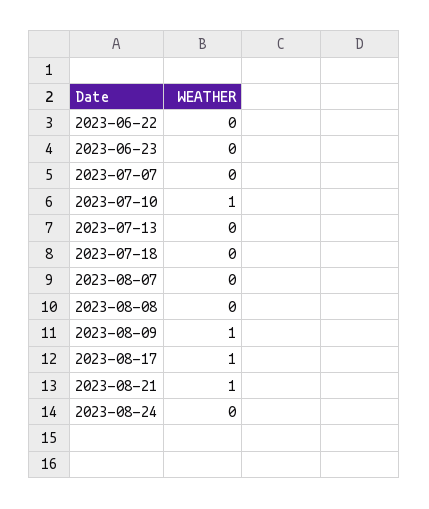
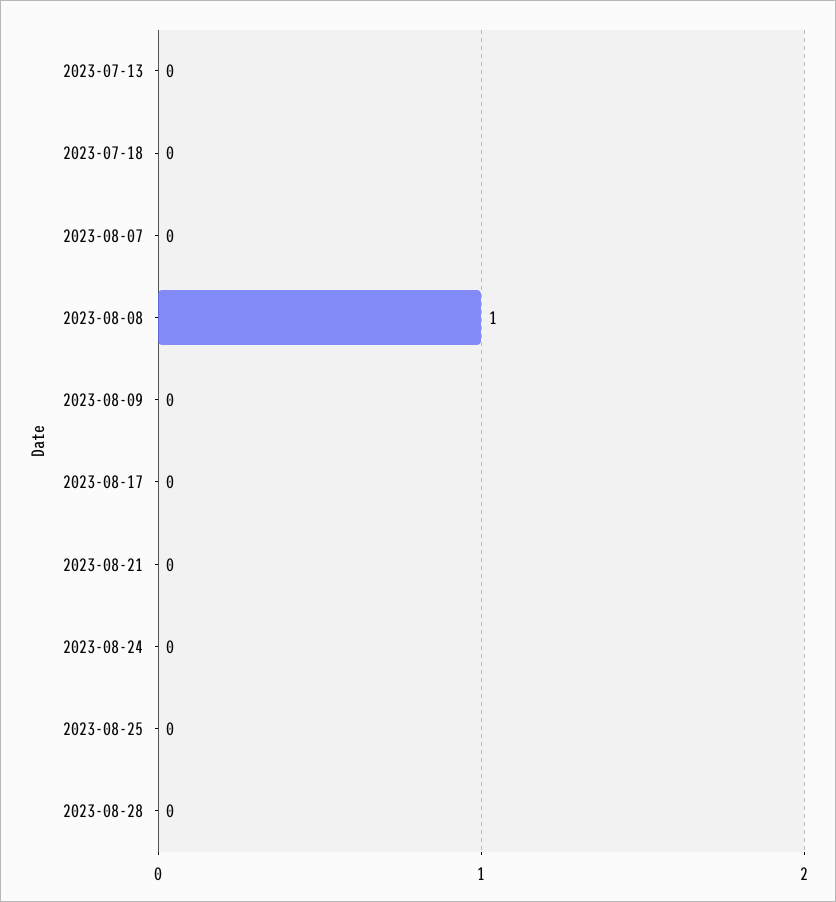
2023-06-22: 0 -> none
2023-06-23: 0 -> none
2023-07-07: 0 -> none
2023-07-10: 1 -> none
2023-08-08: 0 -> 1
2023-08-09: 1 -> 0
2023-08-17: 1 -> 0
2023-08-21: 1 -> 0
2023-08-25: none -> 0
2023-08-28: none -> 0

